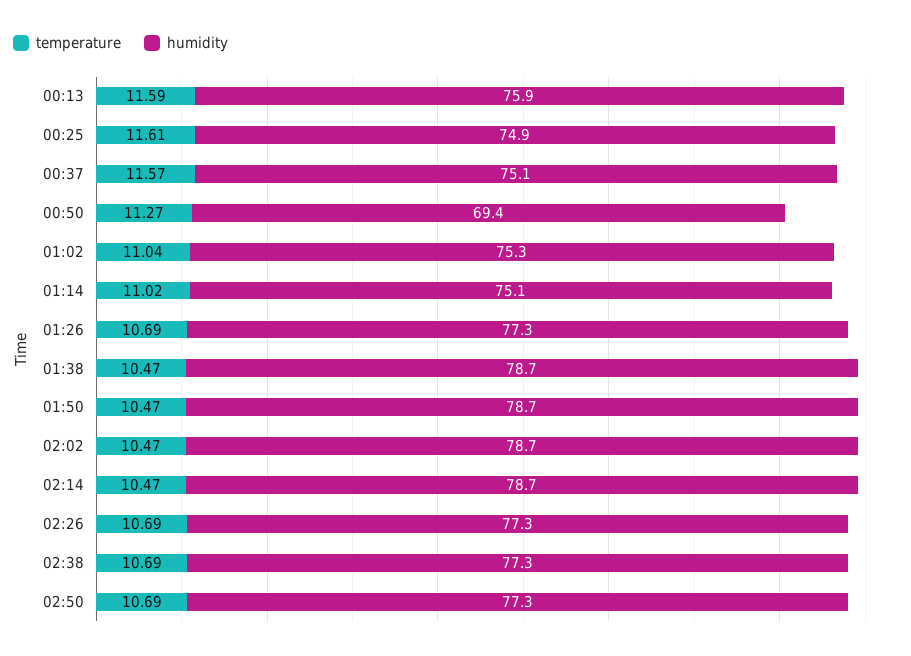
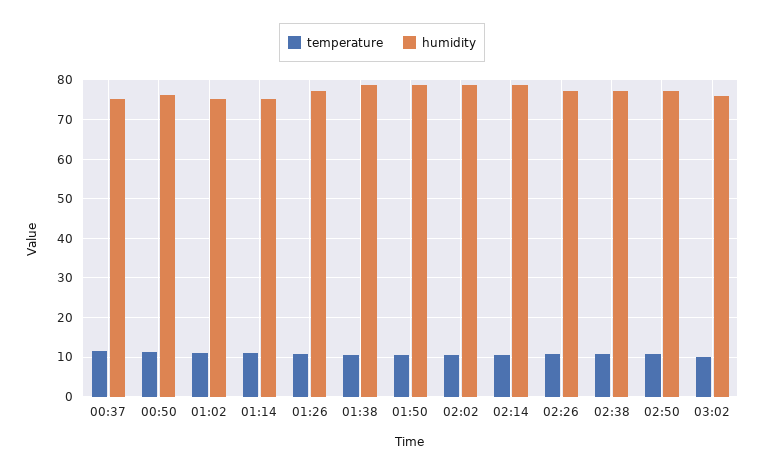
temperature, 00:13: 11.59 -> none
humidity, 00:13: 75.9 -> none
temperature, 00:25: 11.61 -> none
humidity, 00:25: 74.9 -> none
humidity, 00:50: 69.4 -> 76
temperature, 03:02: none -> 10
humidity, 03:02: none -> 76

